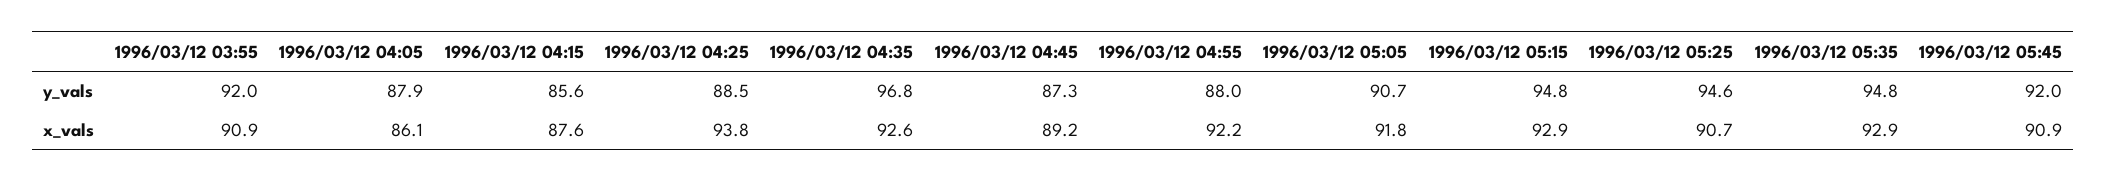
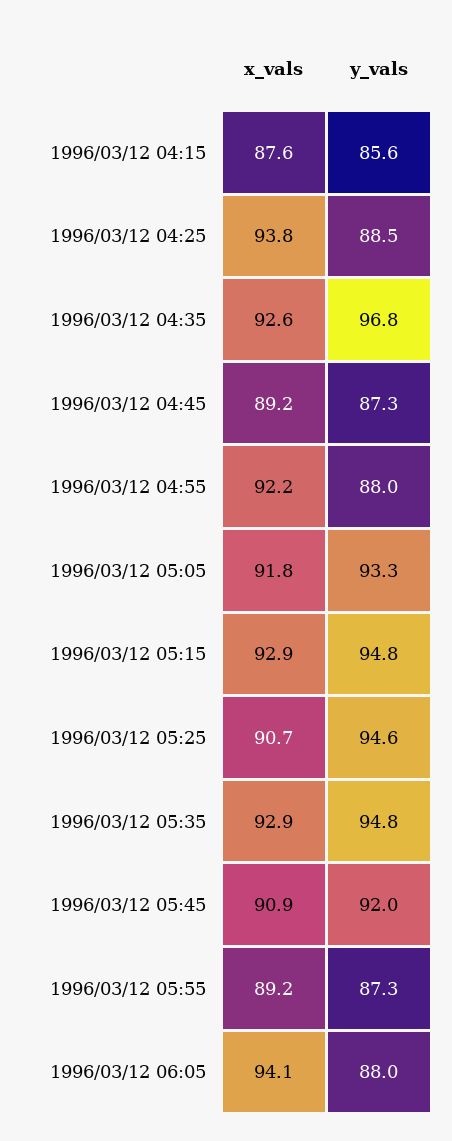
1996/03/12 03:55, y_vals: 92 -> none
1996/03/12 04:05, y_vals: 87.9 -> none
1996/03/12 05:05, y_vals: 90.7 -> 93.3
1996/03/12 03:55, x_vals: 90.9 -> none
1996/03/12 04:05, x_vals: 86.1 -> none
1996/03/12 05:55, x_vals: none -> 89.2
1996/03/12 05:55, y_vals: none -> 87.3
1996/03/12 06:05, x_vals: none -> 94.1
1996/03/12 06:05, y_vals: none -> 88

